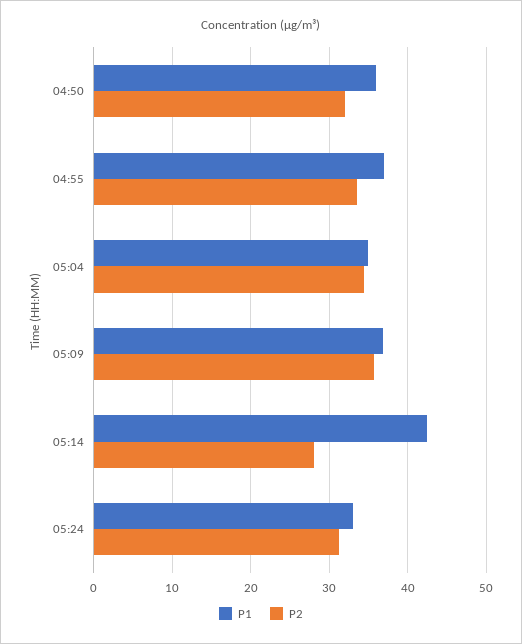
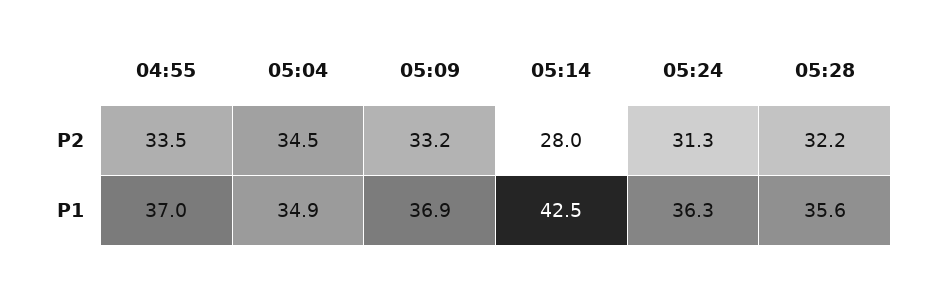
P1, 04:50: 36 -> none
P2, 04:50: 32 -> none
P2, 05:09: 36 -> 33.2
P1, 05:24: 33 -> 36.3
P2, 05:28: none -> 32.2
P1, 05:28: none -> 35.6

